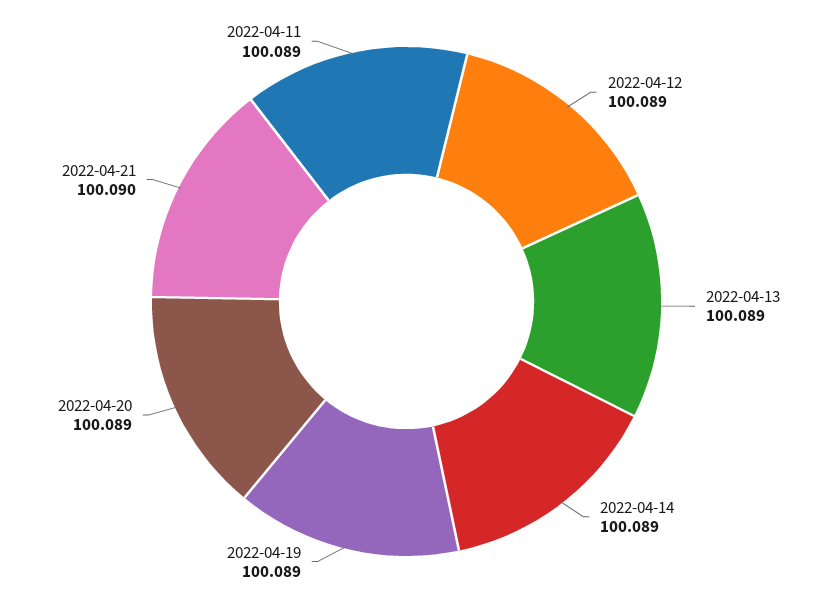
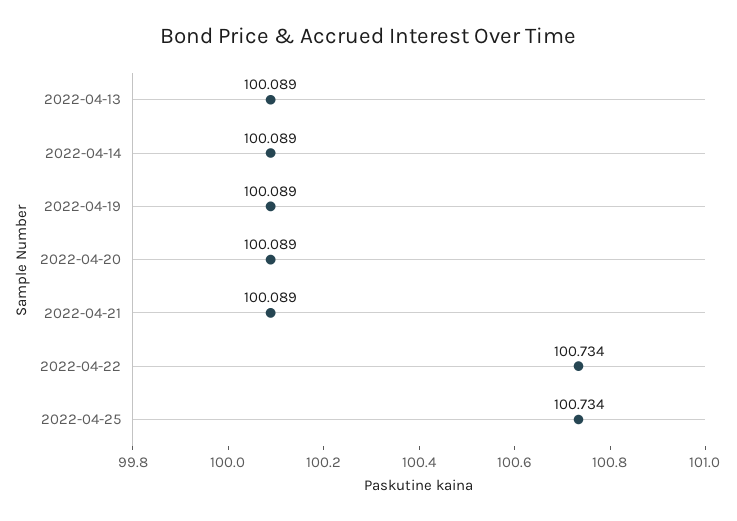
2022-04-12: 100.089 -> none
2022-04-21: 100.09 -> 100.089
2022-04-11: 100.089 -> none
2022-04-22: none -> 100.734
2022-04-25: none -> 100.734

